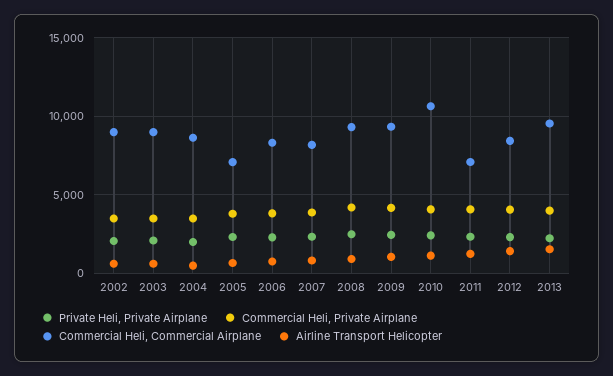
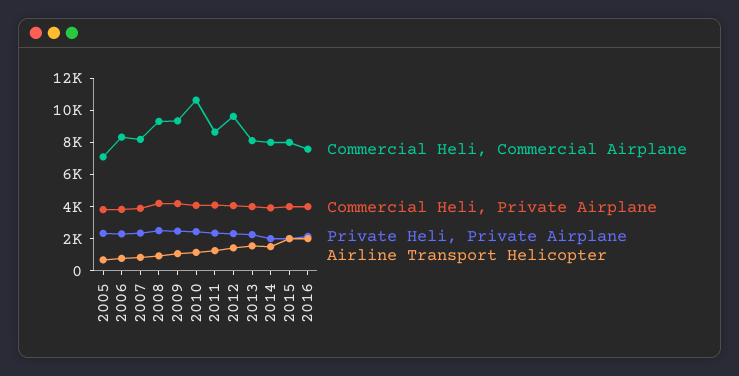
Private Heli, Private Airplane, 2002: 2000 -> none
Commercial Heli, Private Airplane, 2002: 3500 -> none
Commercial Heli, Commercial Airplane, 2002: 9000 -> none
Airline Transport Helicopter, 2002: 500 -> none
Private Heli, Private Airplane, 2003: 2000 -> none
Commercial Heli, Private Airplane, 2003: 3500 -> none
Commercial Heli, Commercial Airplane, 2003: 9000 -> none
Airline Transport Helicopter, 2003: 500 -> none
Private Heli, Private Airplane, 2004: 2000 -> none
Commercial Heli, Private Airplane, 2004: 3500 -> none
Commercial Heli, Commercial Airplane, 2004: 8500 -> none
Airline Transport Helicopter, 2004: 500 -> none
Commercial Heli, Commercial Airplane, 2011: 7000 -> 8500
Commercial Heli, Commercial Airplane, 2012: 8500 -> 9500
Commercial Heli, Commercial Airplane, 2013: 9500 -> 8000
Commercial Heli, Commercial Airplane, 2014: none -> 8000
Commercial Heli, Private Airplane, 2014: none -> 4000
Private Heli, Private Airplane, 2014: none -> 2000
Airline Transport Helicopter, 2014: none -> 1500
Commercial Heli, Commercial Airplane, 2015: none -> 8000
Commercial Heli, Private Airplane, 2015: none -> 4000
Private Heli, Private Airplane, 2015: none -> 2000
Airline Transport Helicopter, 2015: none -> 2000
Commercial Heli, Commercial Airplane, 2016: none -> 7500
Commercial Heli, Private Airplane, 2016: none -> 4000
Private Heli, Private Airplane, 2016: none -> 2000
Airline Transport Helicopter, 2016: none -> 2000

